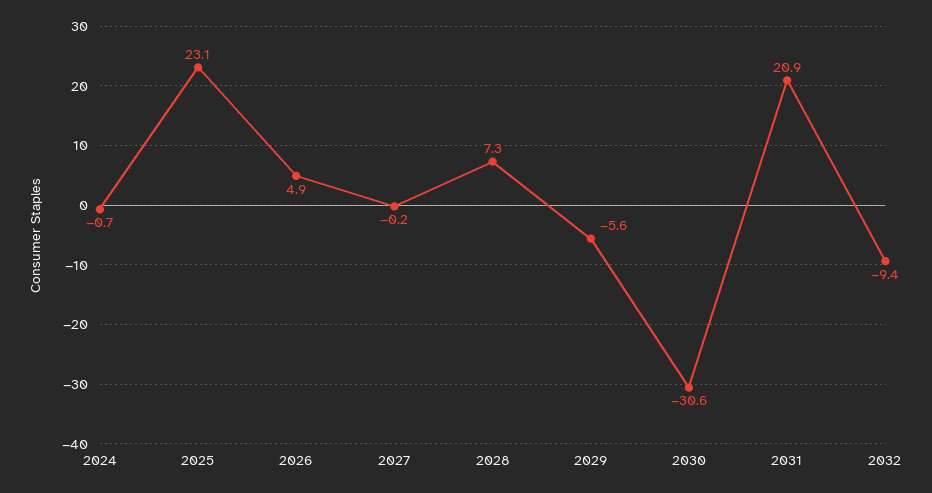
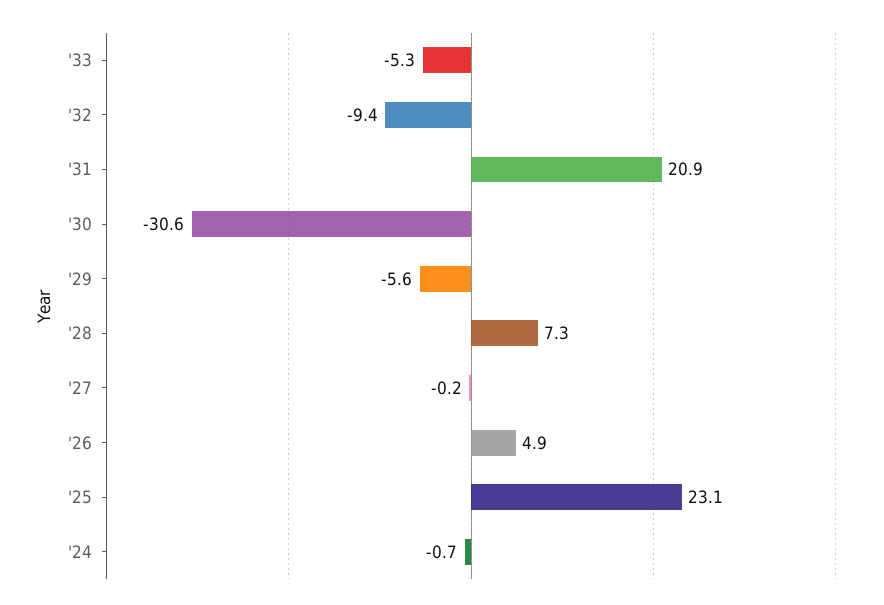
'33: none -> -5.3

